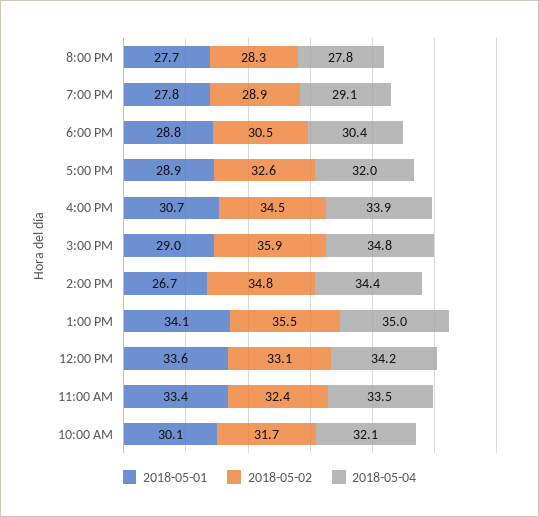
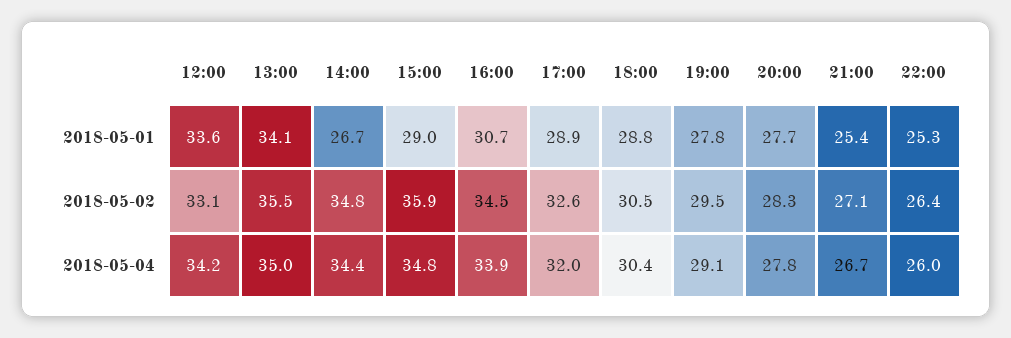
2018-05-02, 7:00 PM: 28.9 -> 29.5
2018-05-01, 11:00 AM: 33.4 -> none
2018-05-02, 11:00 AM: 32.4 -> none
2018-05-04, 11:00 AM: 33.5 -> none
2018-05-01, 10:00 AM: 30.1 -> none
2018-05-02, 10:00 AM: 31.7 -> none
2018-05-04, 10:00 AM: 32.1 -> none
2018-05-01, 21:00: none -> 25.4
2018-05-01, 22:00: none -> 25.3
2018-05-02, 21:00: none -> 27.1
2018-05-02, 22:00: none -> 26.4
2018-05-04, 21:00: none -> 26.7
2018-05-04, 22:00: none -> 26

